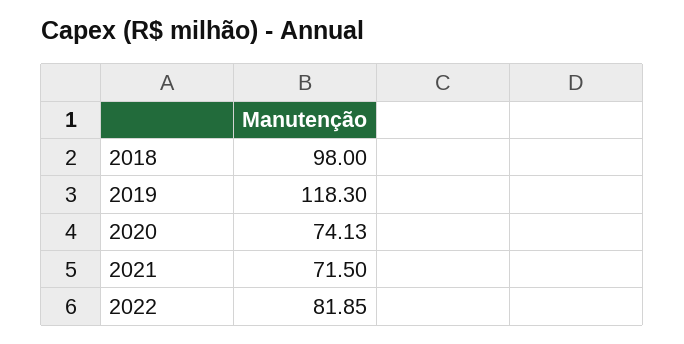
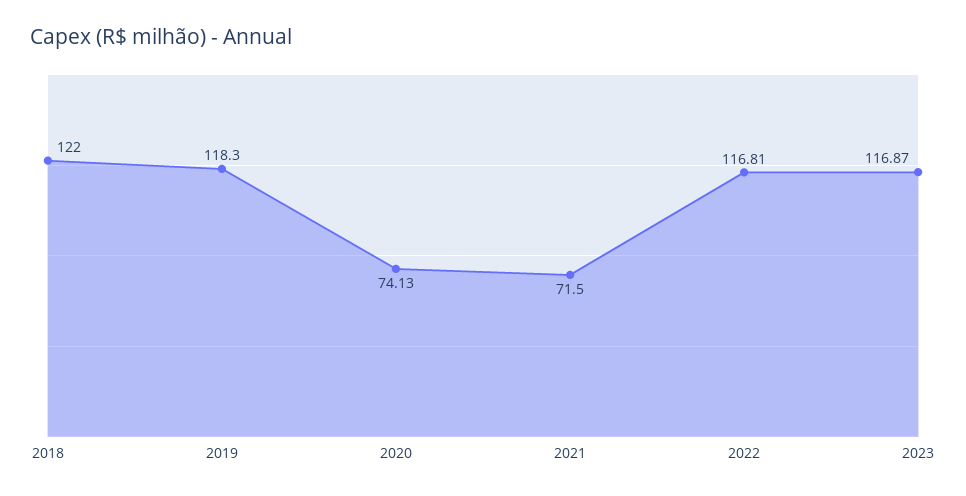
2018: 98 -> 122
2022: 81.85 -> 116.81
2023: none -> 116.87

